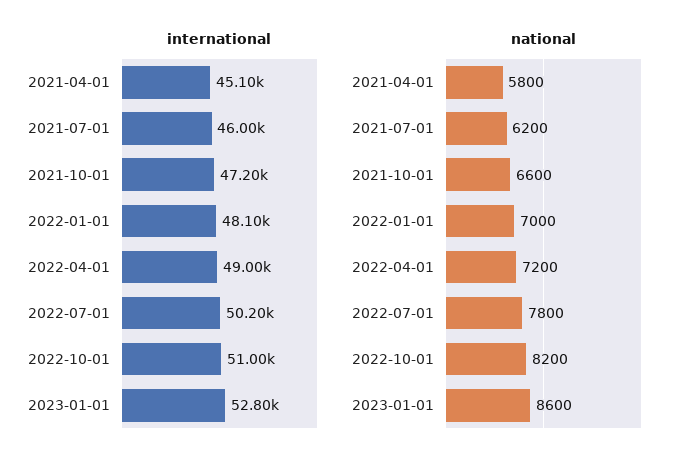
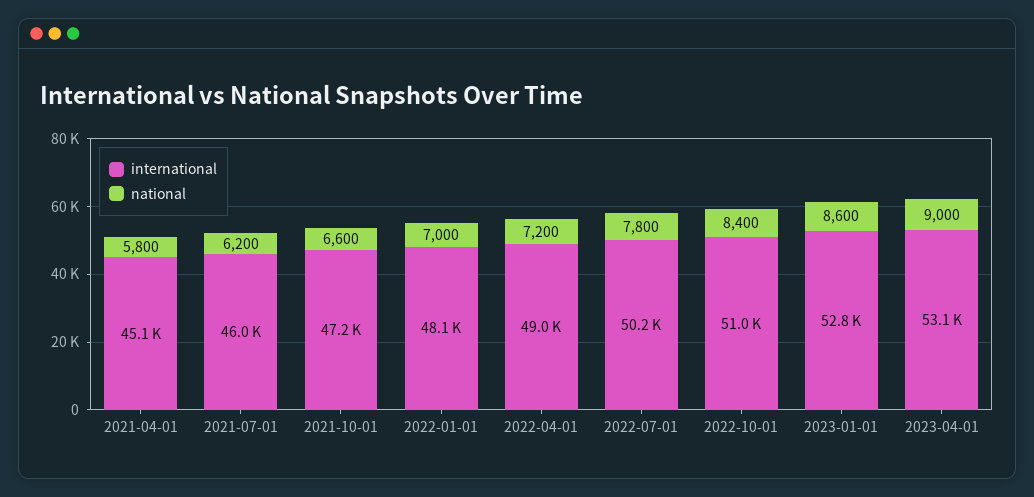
national, 2022-10-01: 8200 -> 8400
international, 2023-04-01: none -> 53100
national, 2023-04-01: none -> 9000

